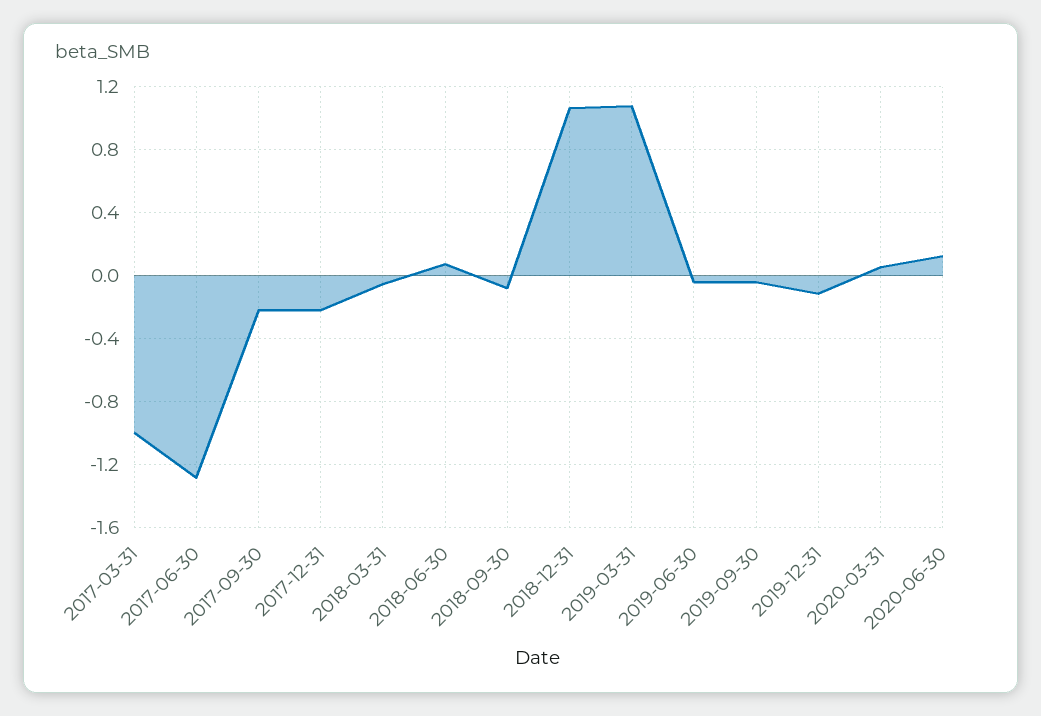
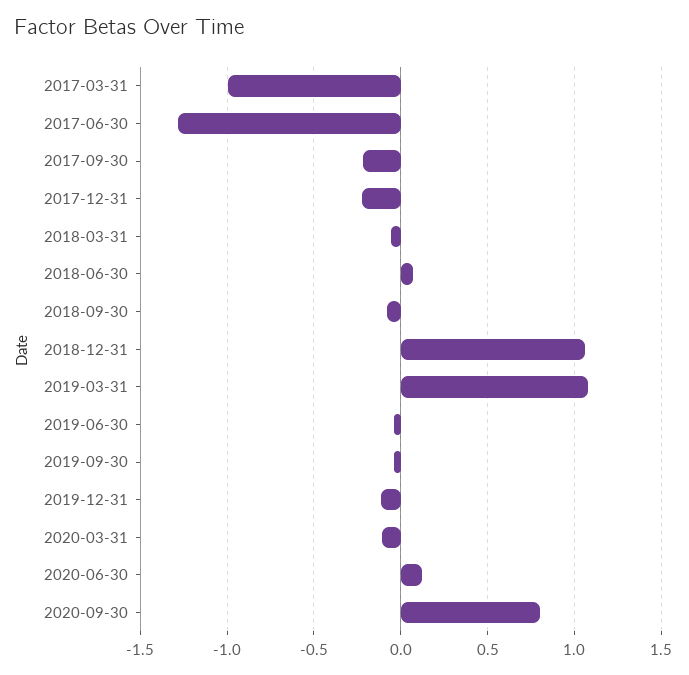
2020-03-31: 0.05 -> -0.1
2020-09-30: none -> 0.8

